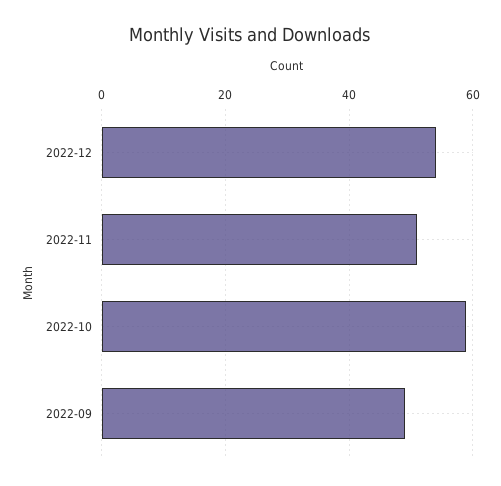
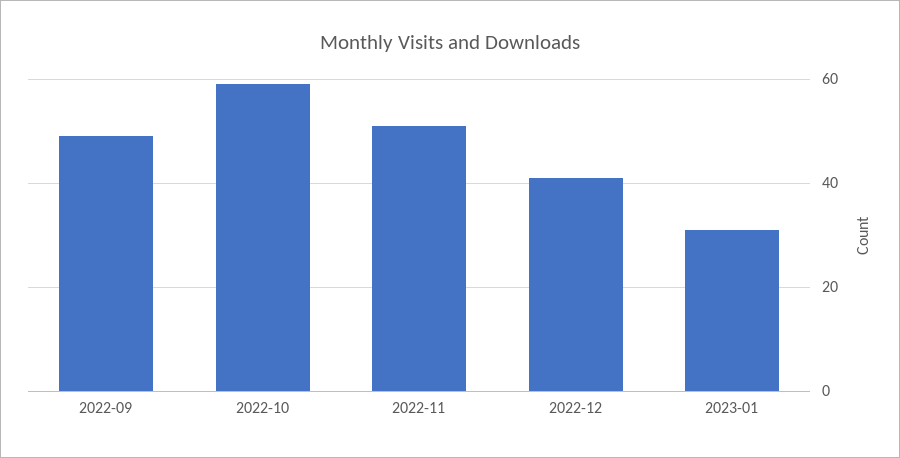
2022-12: 55 -> 40
2023-01: none -> 30

